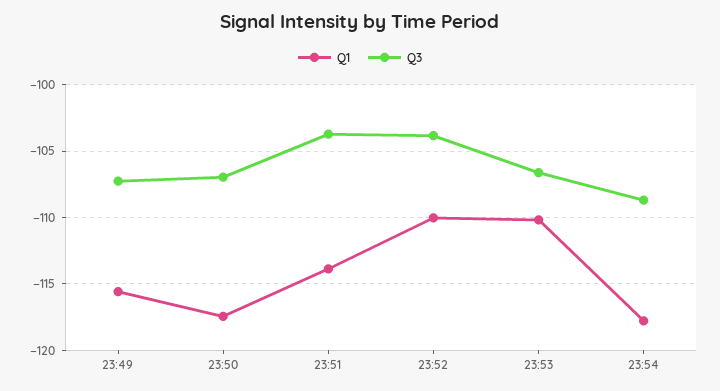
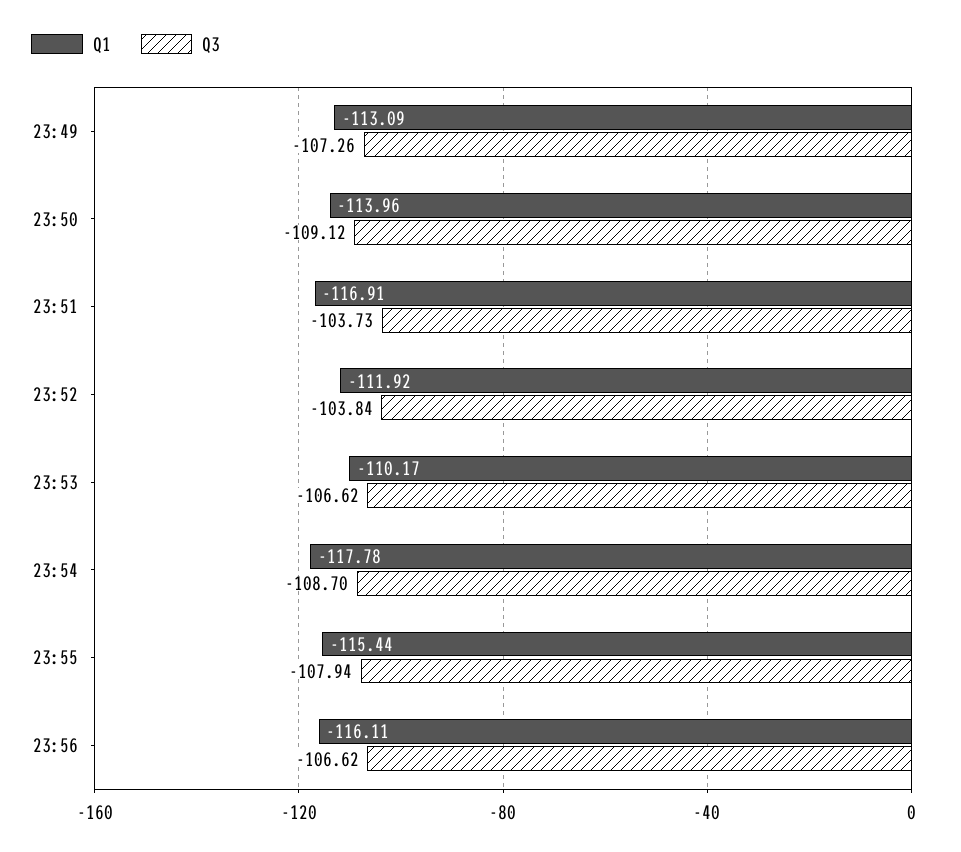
Q1, 23:49: -115.5 -> -113.09
Q1, 23:50: -117.5 -> -113.96
Q3, 23:50: -107 -> -109.12
Q1, 23:51: -114 -> -116.91
Q1, 23:52: -110 -> -111.92
Q1, 23:55: none -> -115.44
Q3, 23:55: none -> -107.94
Q1, 23:56: none -> -116.11
Q3, 23:56: none -> -106.62

